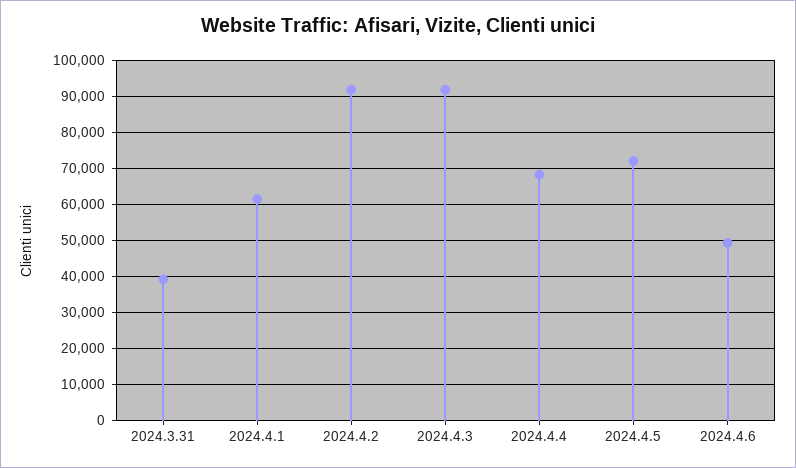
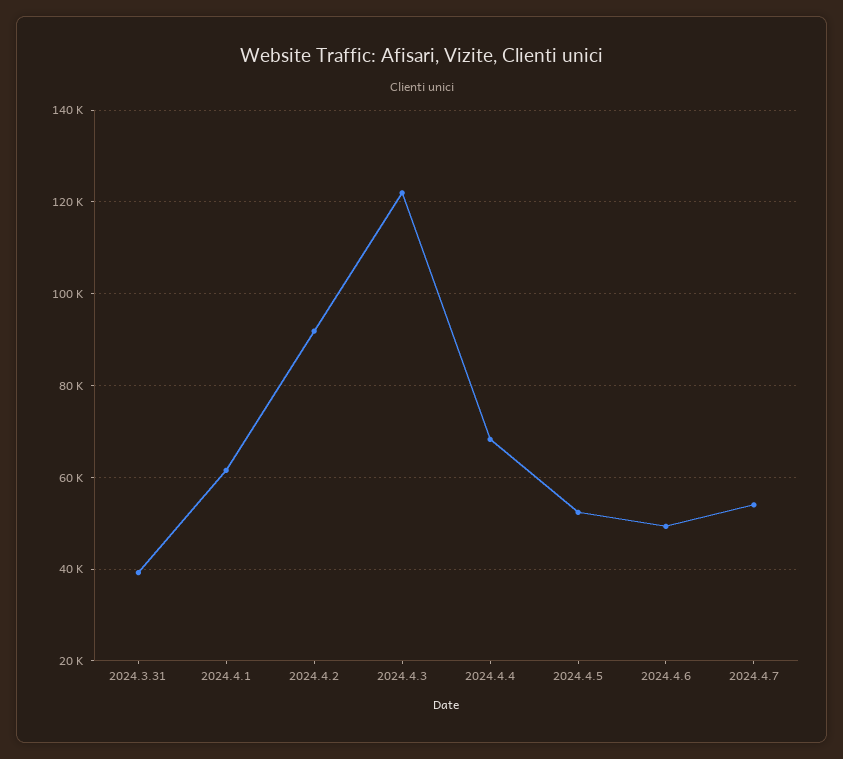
2024.4.3: 92000 -> 122000
2024.4.5: 72000 -> 52000
2024.4.7: none -> 54000

